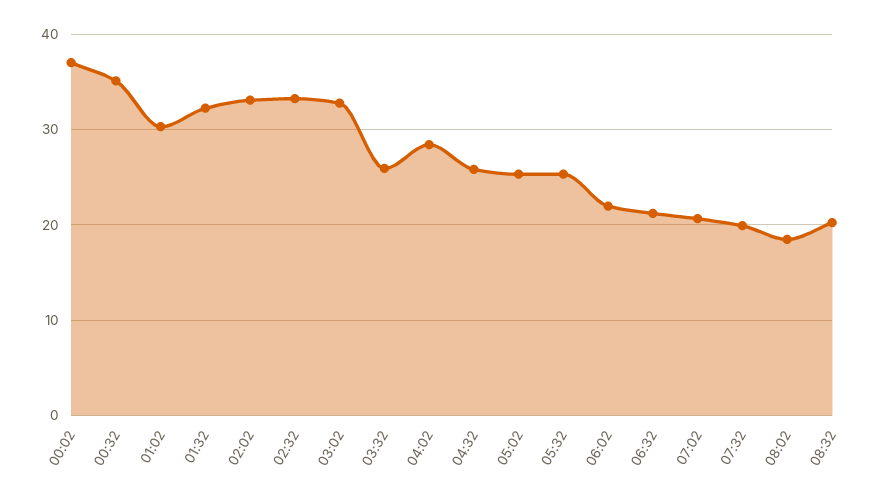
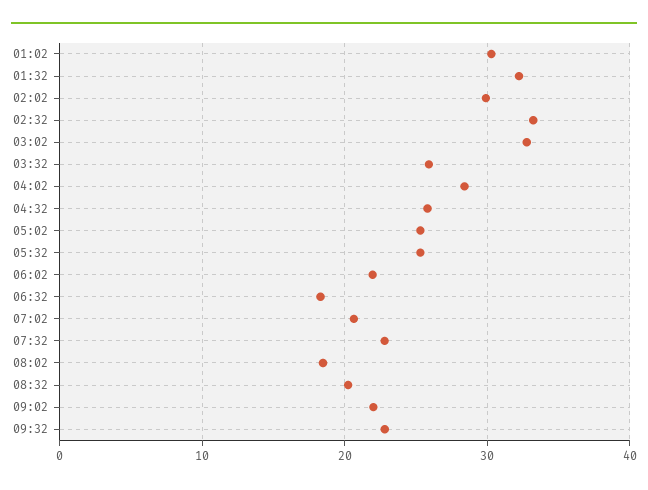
00:02: 37 -> none
00:32: 35 -> none
02:02: 33 -> 30
06:32: 21 -> 18
07:32: 20 -> 23
09:02: none -> 22
09:32: none -> 23

